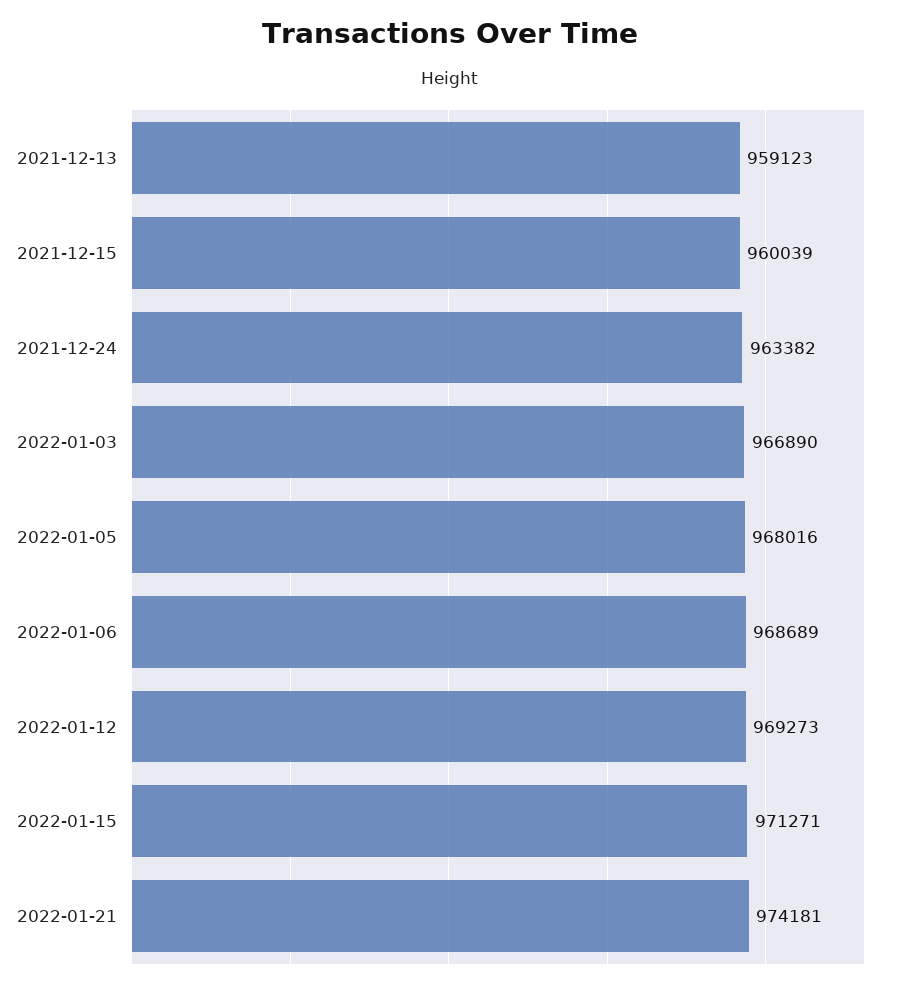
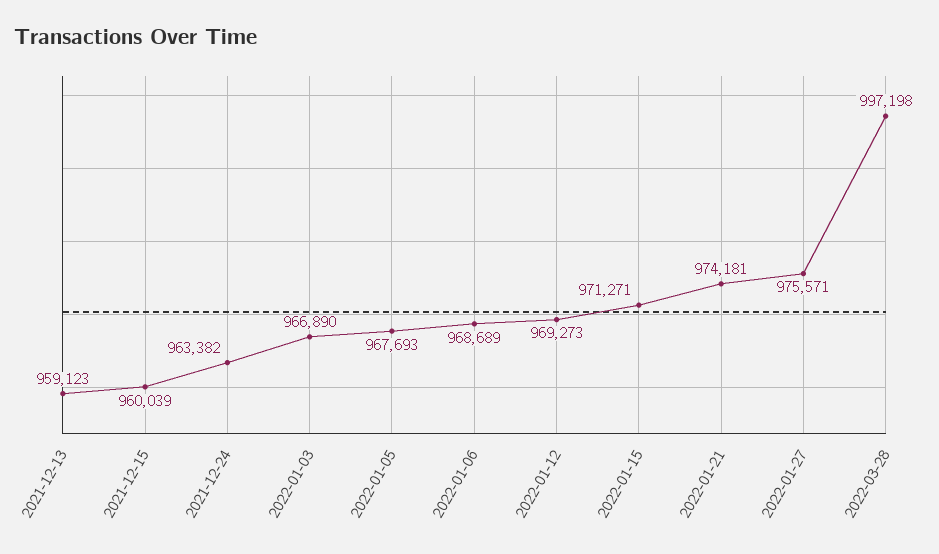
2022-01-05: 968016 -> 967693
2022-01-27: none -> 975571
2022-03-28: none -> 997198

